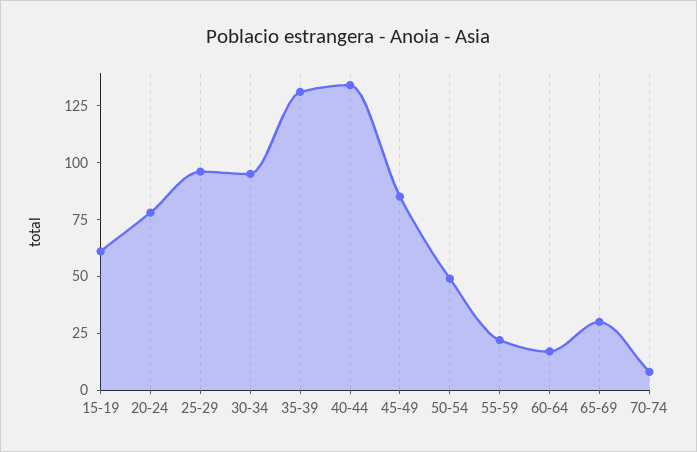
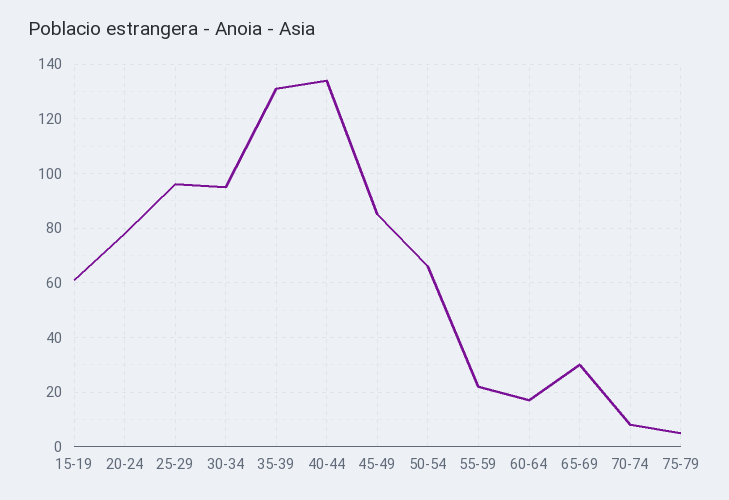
50-54: 50 -> 65
75-79: none -> 5

